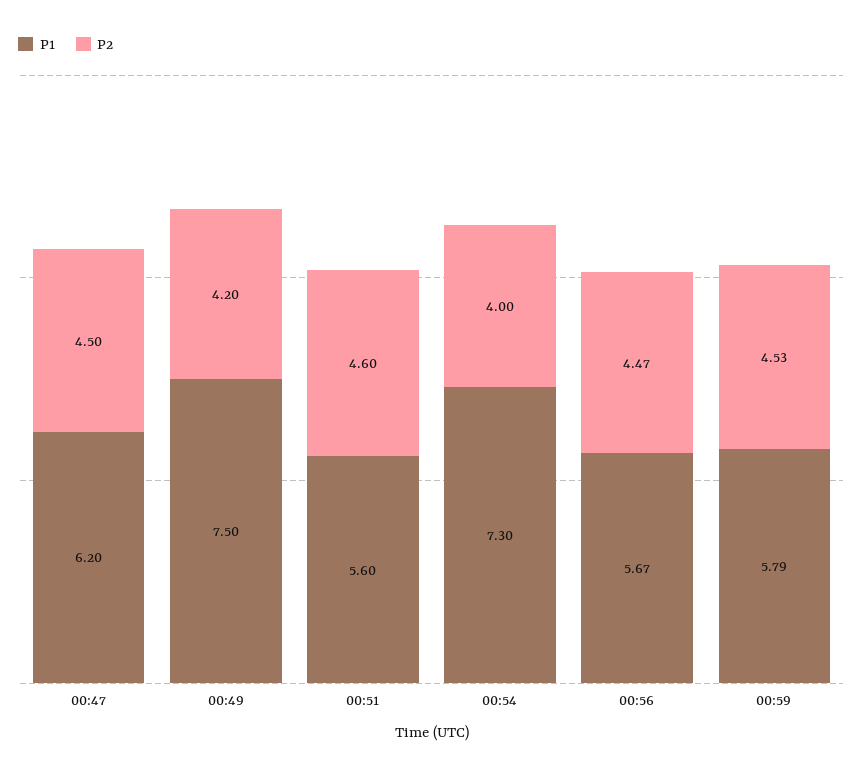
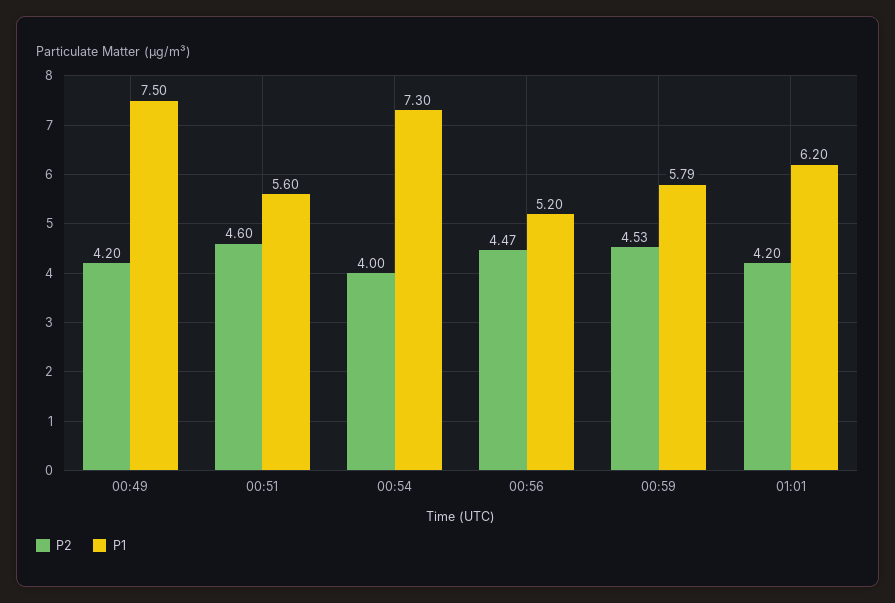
P1, 00:47: 6.2 -> none
P2, 00:47: 4.5 -> none
P1, 00:56: 5.67 -> 5.2
P2, 01:01: none -> 4.2
P1, 01:01: none -> 6.2

